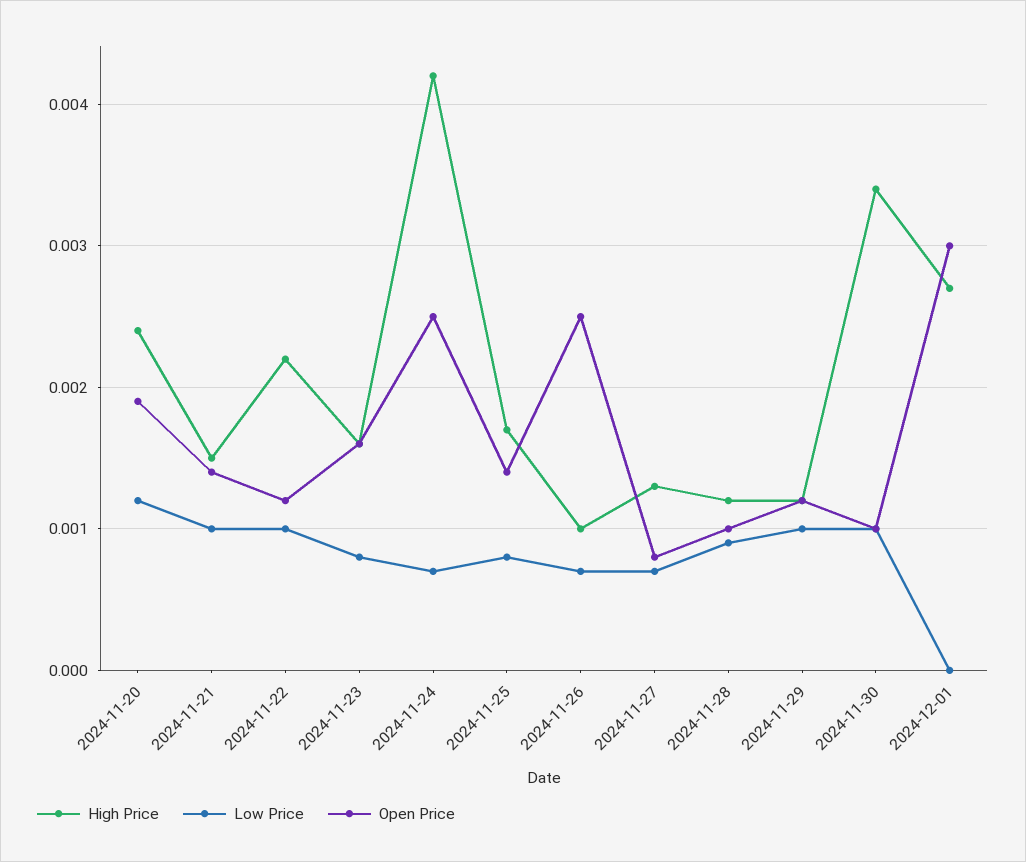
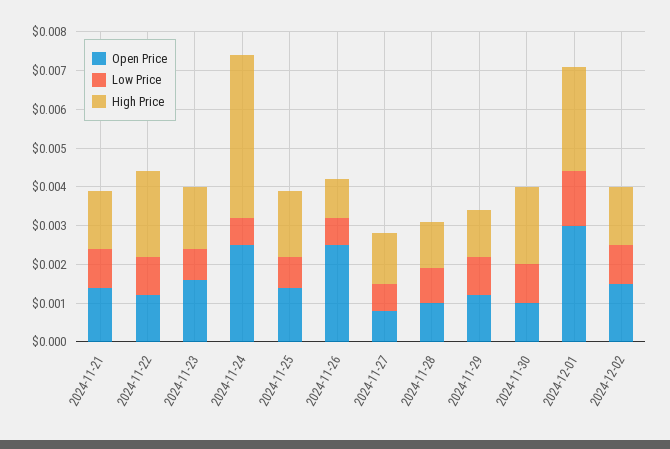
High Price, 2024-11-20: 0.0024 -> none
Low Price, 2024-11-20: 0.0012 -> none
Open Price, 2024-11-20: 0.0019 -> none
High Price, 2024-11-30: 0.0034 -> 0.002
Low Price, 2024-12-01: 0 -> 0.0015
Open Price, 2024-12-02: none -> 0.0015
Low Price, 2024-12-02: none -> 0.001
High Price, 2024-12-02: none -> 0.0015

